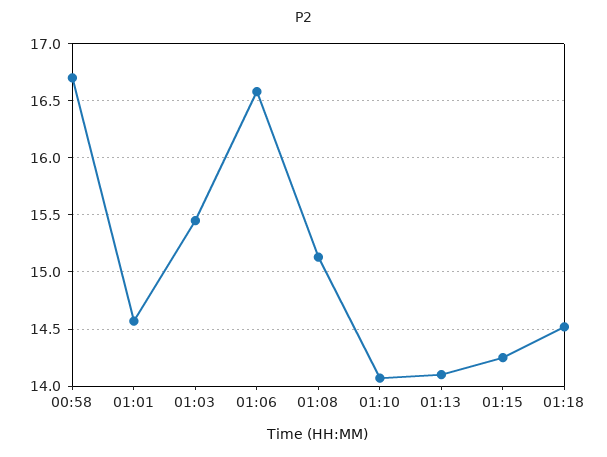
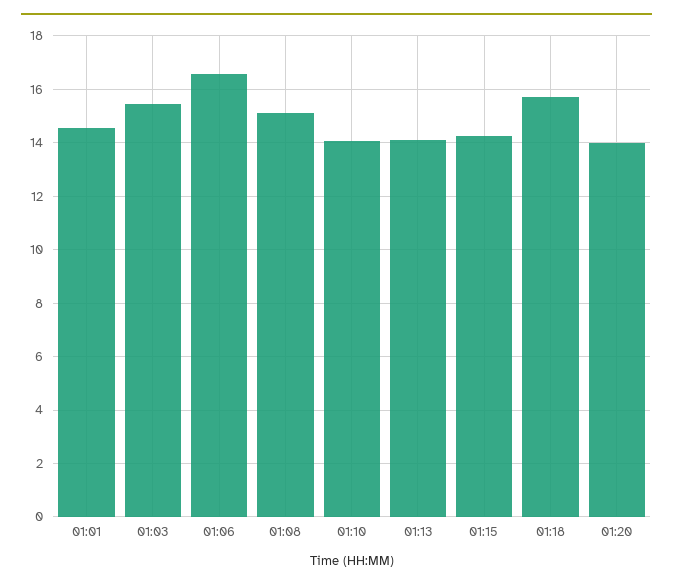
00:58: 16.7 -> none
01:18: 14.5 -> 15.75
01:20: none -> 14

